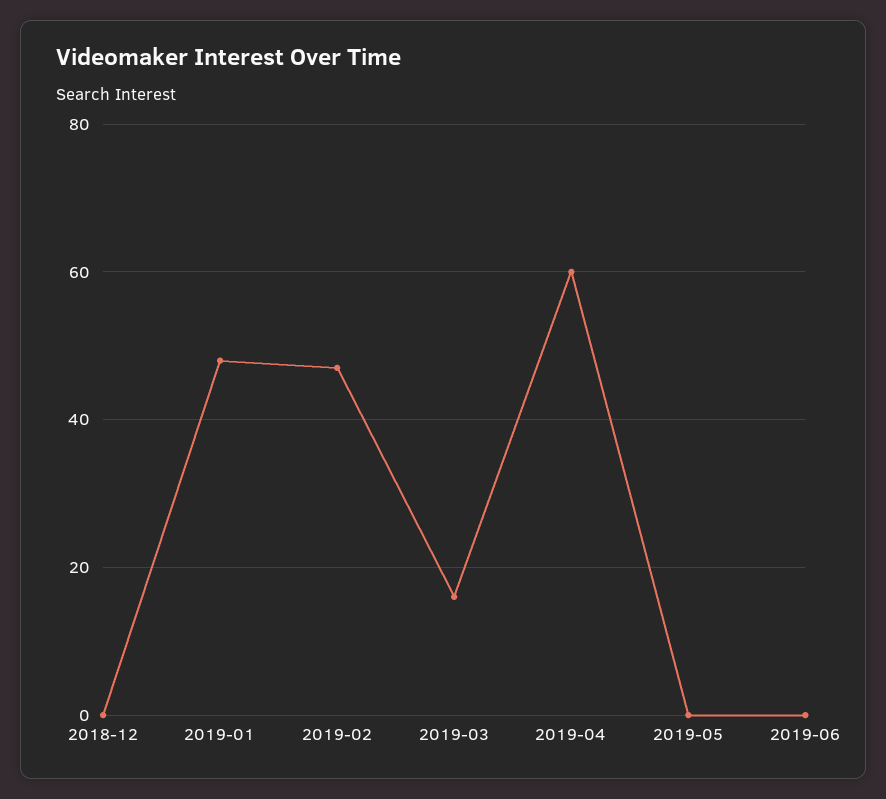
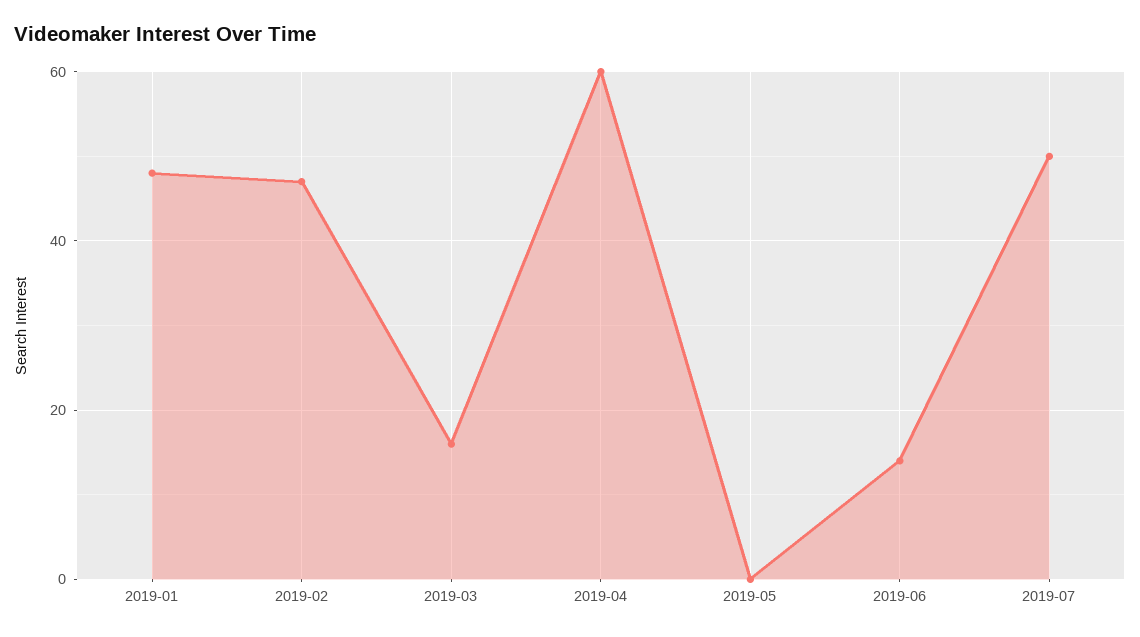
2018-12: 0 -> none
2019-06: 0 -> 15
2019-07: none -> 50

